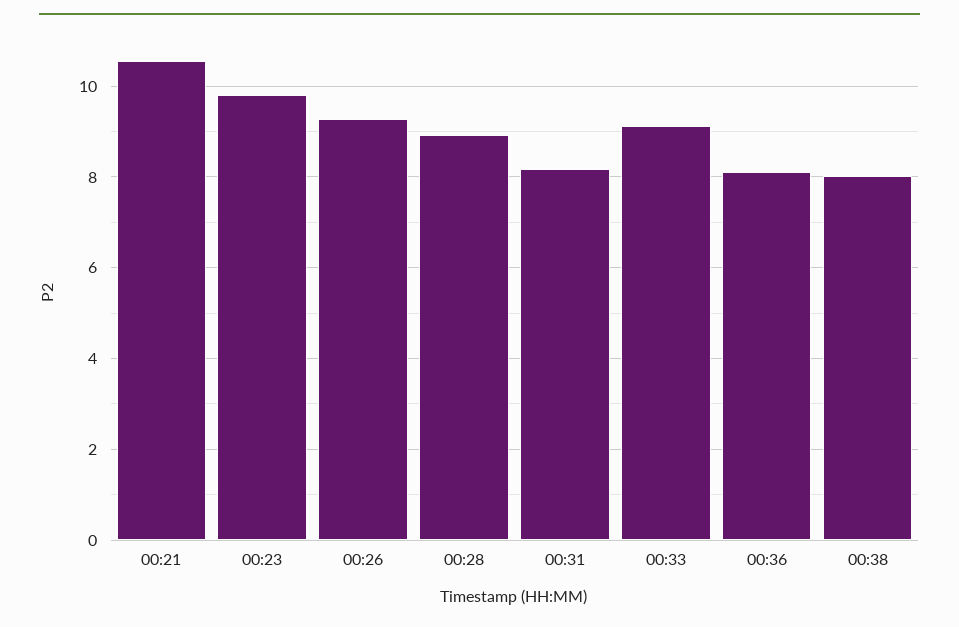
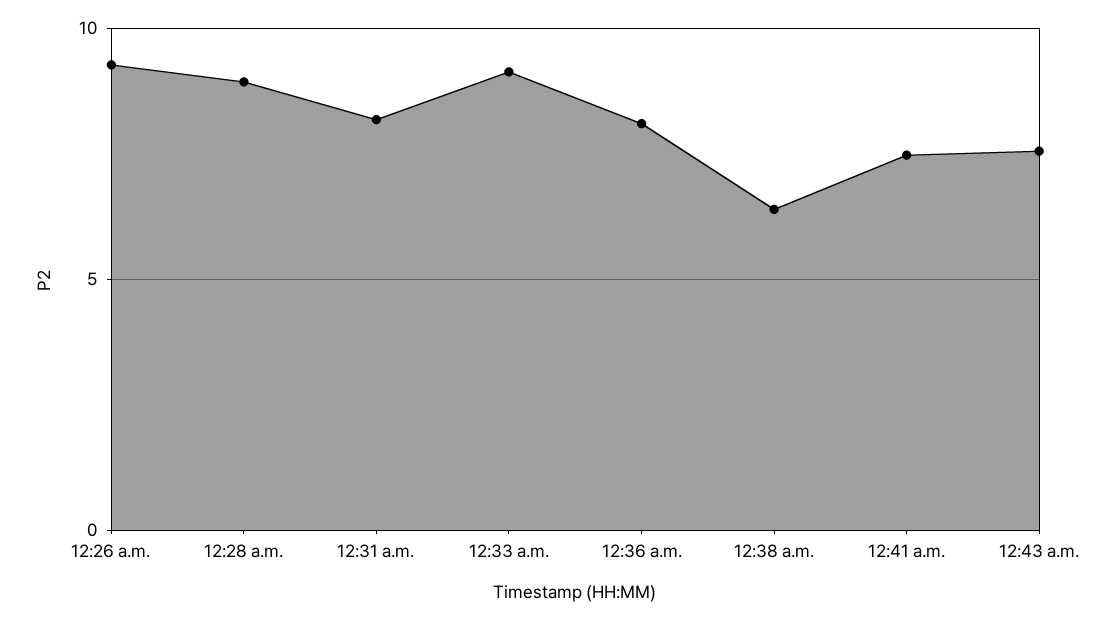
00:21: 10.6 -> none
00:23: 9.8 -> none
00:38: 8 -> 6.5
12:41 a.m.: none -> 7.5
12:43 a.m.: none -> 7.5

